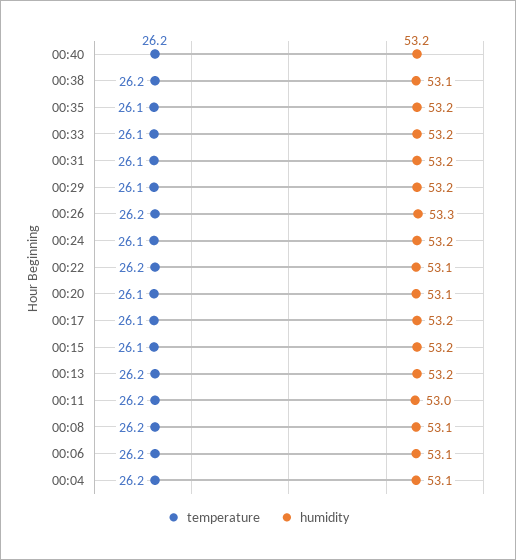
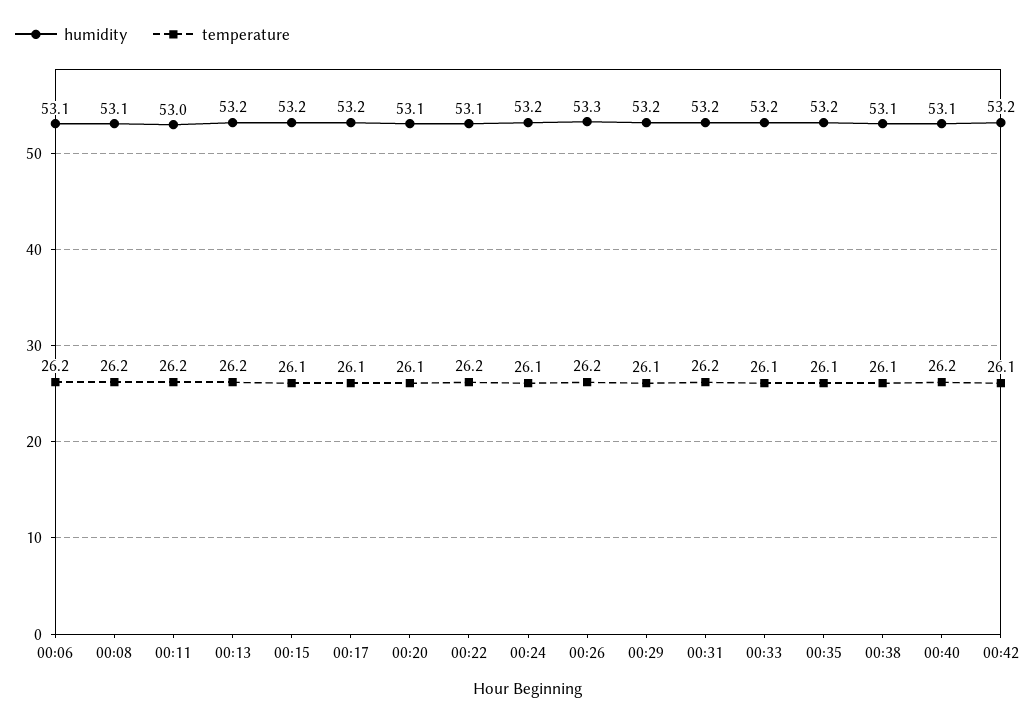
humidity, 00:40: 53.2 -> 53.1
temperature, 00:38: 26.2 -> 26.1
temperature, 00:31: 26.1 -> 26.2
temperature, 00:04: 26.2 -> none
humidity, 00:04: 53.1 -> none
humidity, 00:42: none -> 53.2
temperature, 00:42: none -> 26.1

